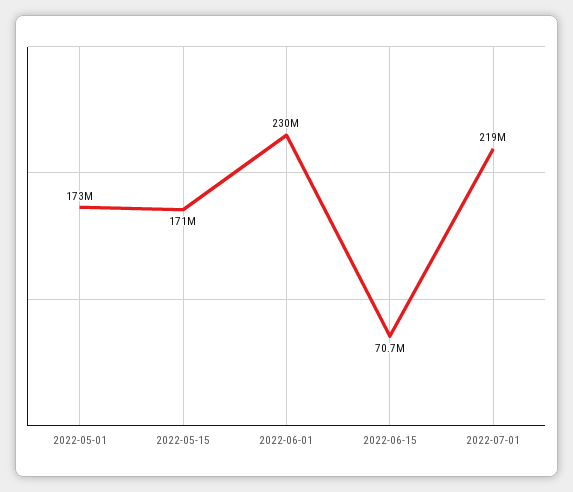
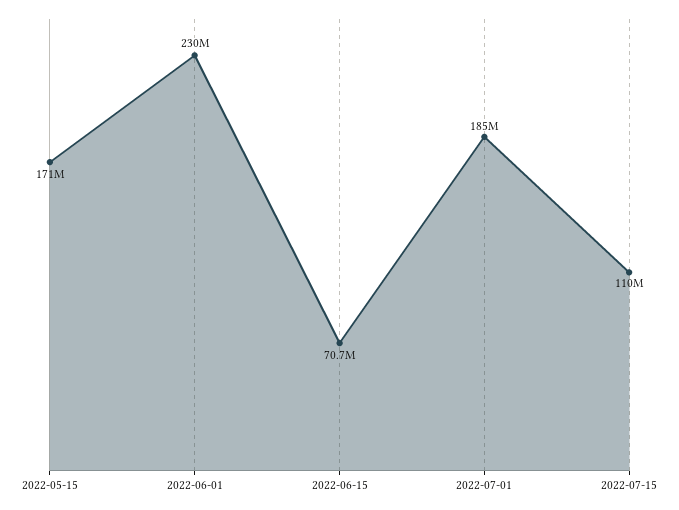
2022-05-01: 173000000 -> none
2022-07-01: 219000000 -> 185000000
2022-07-15: none -> 110000000

